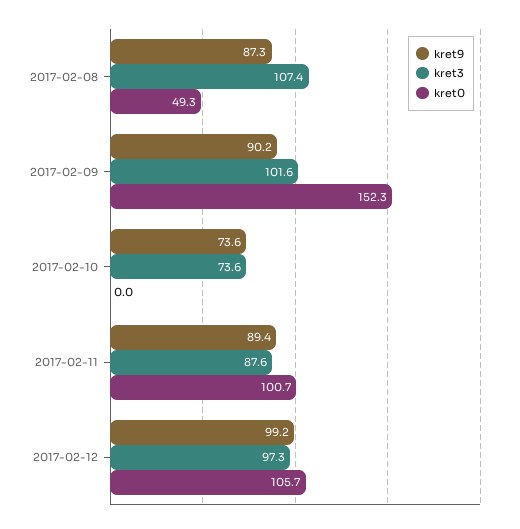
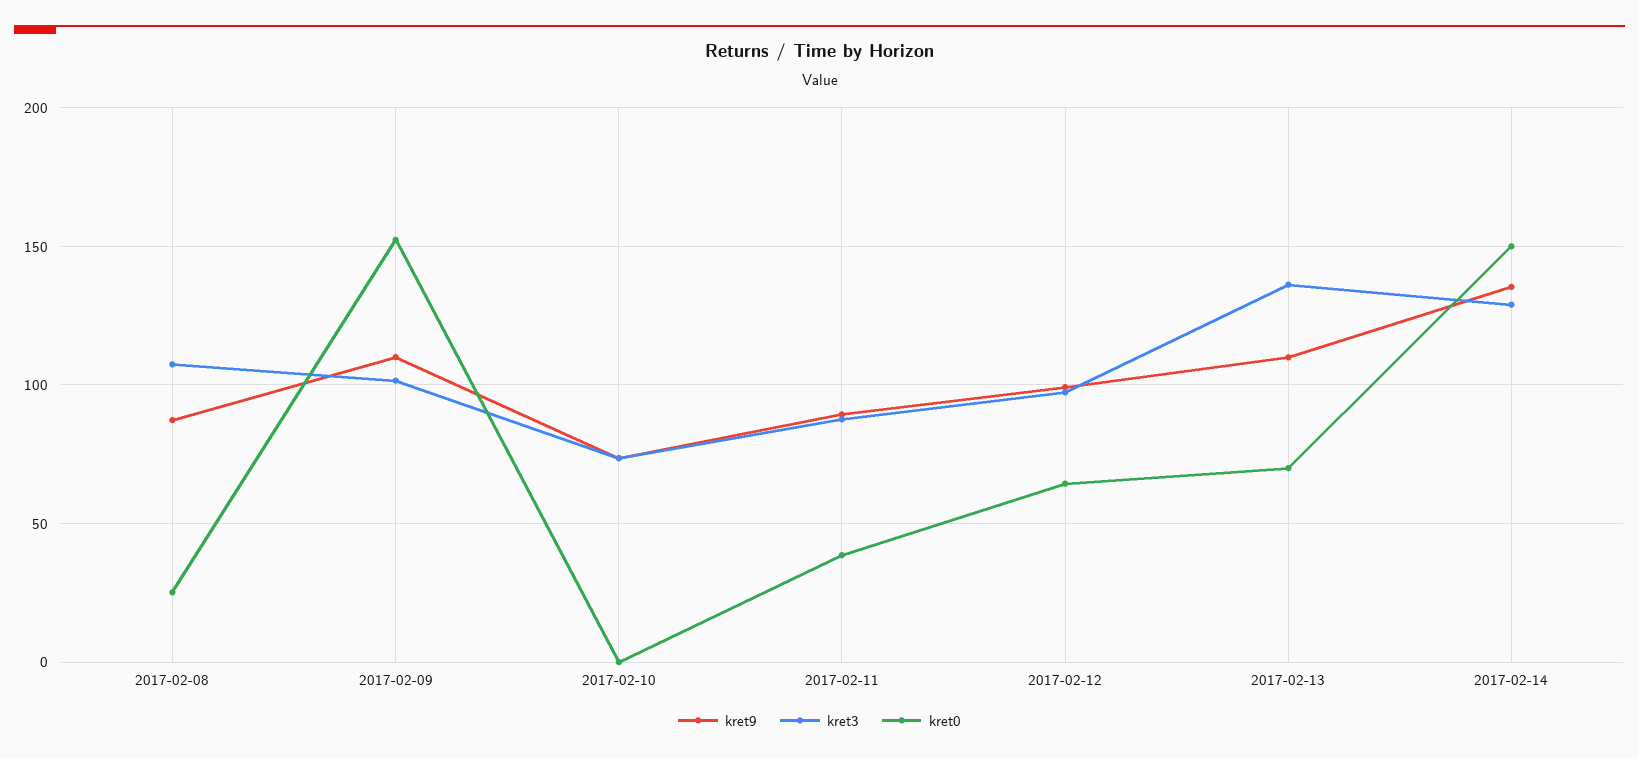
kret0, 2017-02-08: 49.3 -> 25
kret9, 2017-02-09: 90.2 -> 110
kret0, 2017-02-11: 100.7 -> 40
kret0, 2017-02-12: 105.7 -> 65
kret9, 2017-02-13: none -> 110
kret3, 2017-02-13: none -> 135
kret0, 2017-02-13: none -> 70
kret9, 2017-02-14: none -> 135
kret3, 2017-02-14: none -> 130
kret0, 2017-02-14: none -> 150

